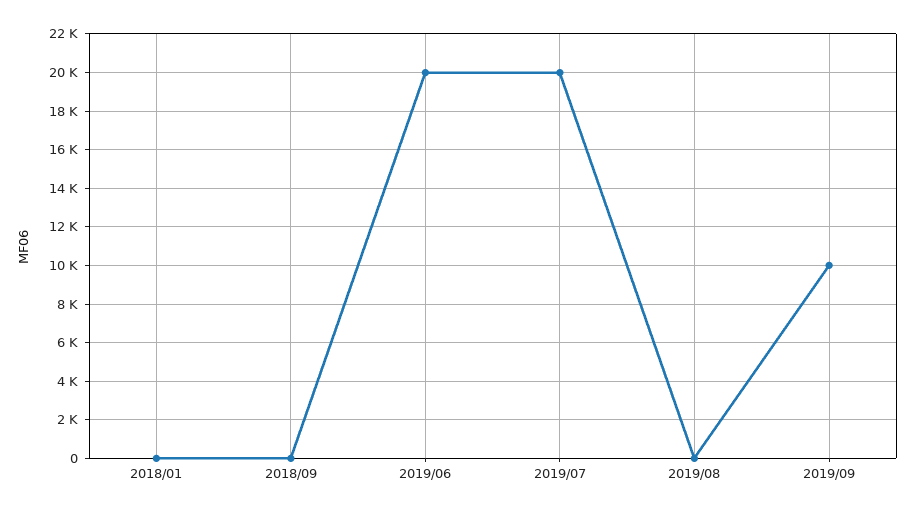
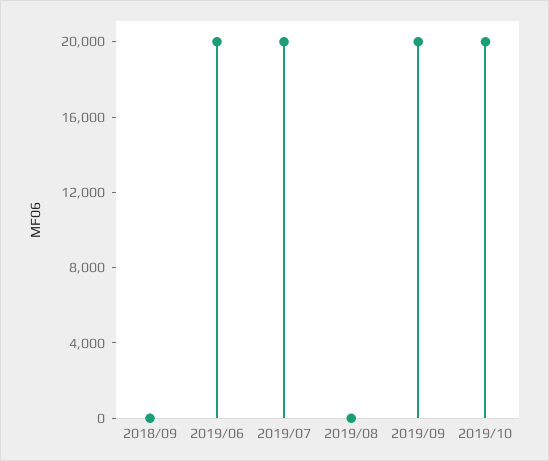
2018/01: 0 -> none
2019/09: 10000 -> 20000
2019/10: none -> 20000

